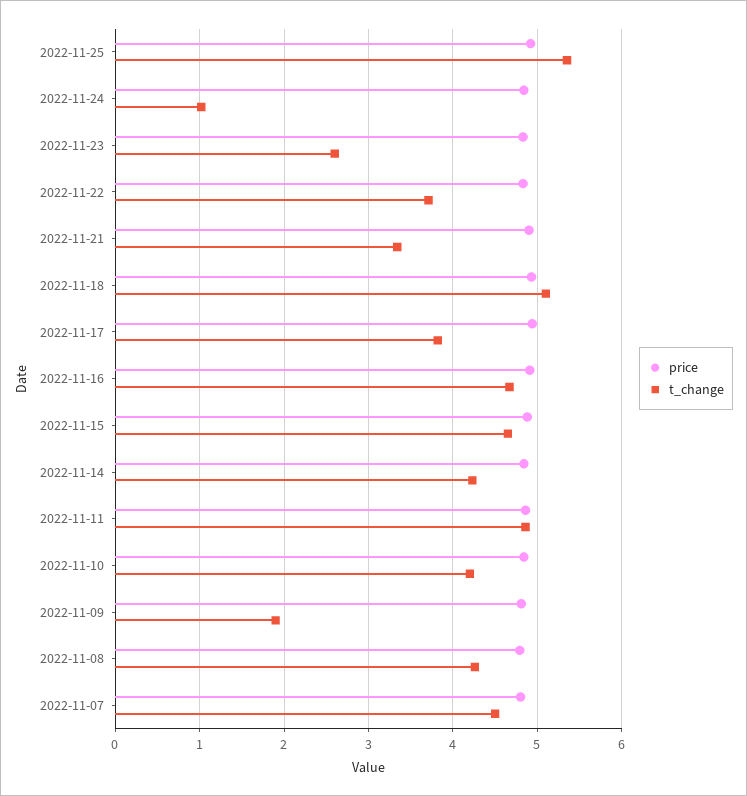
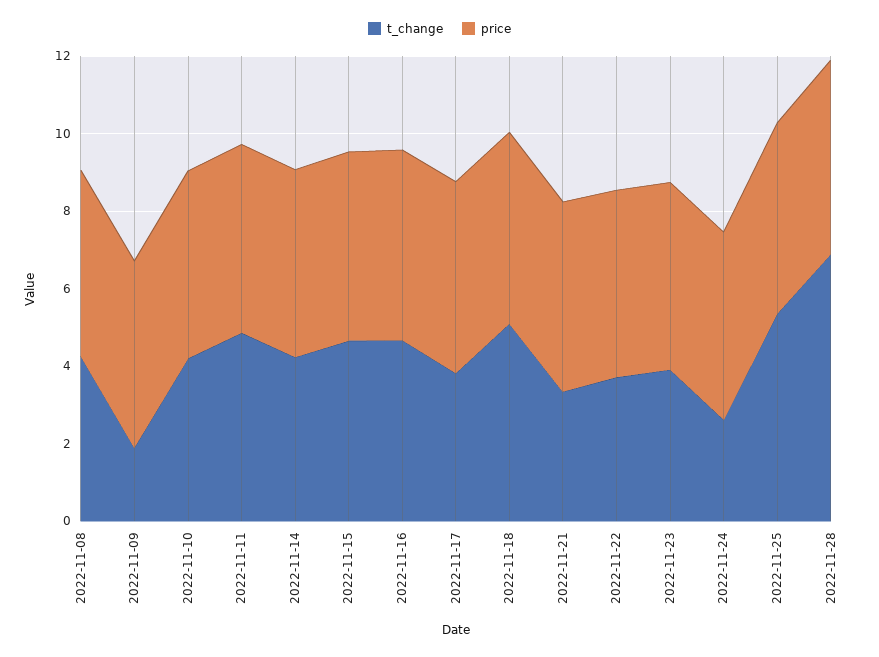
t_change, 2022-11-24: 1 -> 2.5
t_change, 2022-11-23: 2.6 -> 4
price, 2022-11-07: 4.8 -> none
t_change, 2022-11-07: 4.5 -> none
t_change, 2022-11-28: none -> 7
price, 2022-11-28: none -> 5

